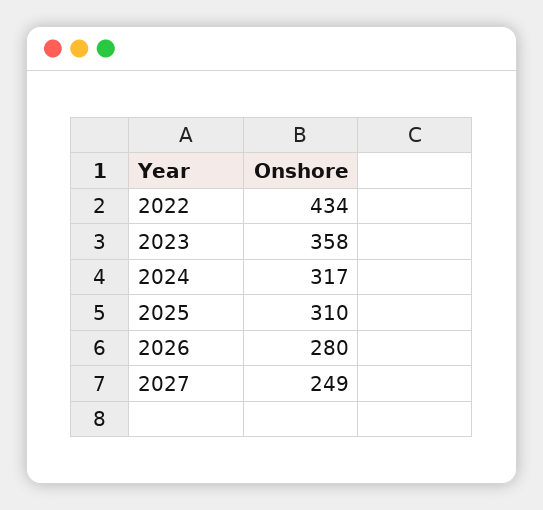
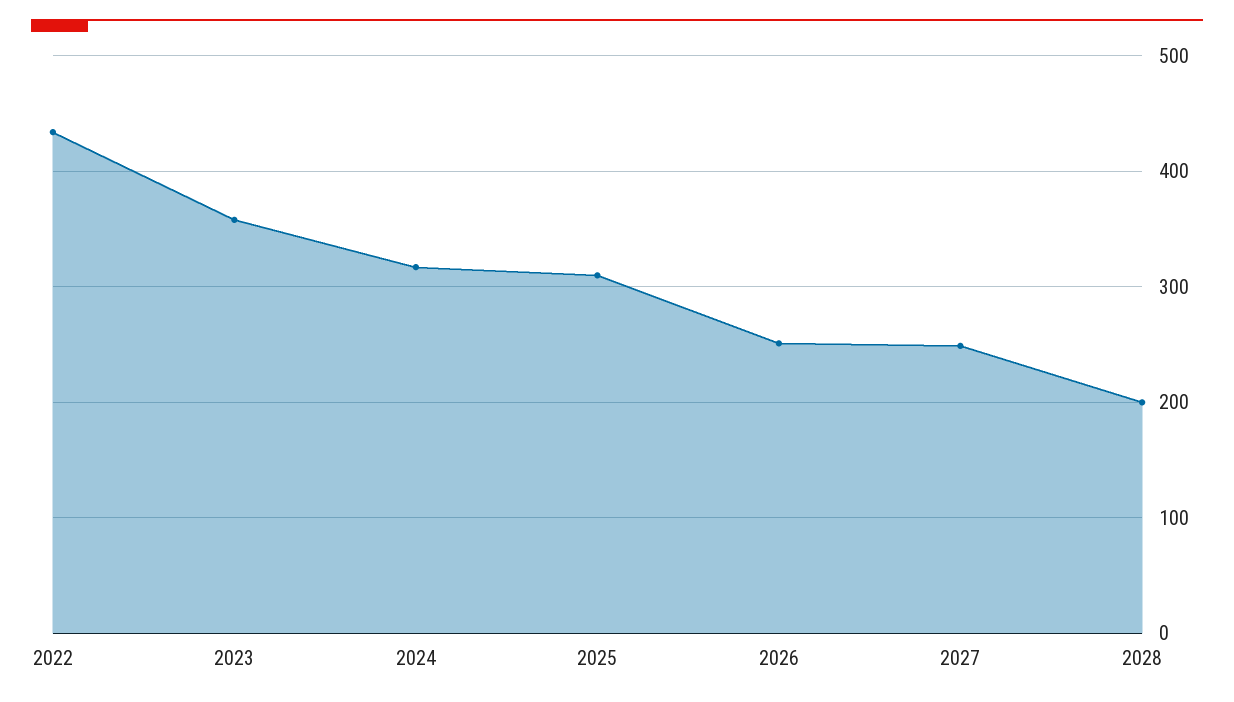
2026: 280 -> 250
2028: none -> 200

